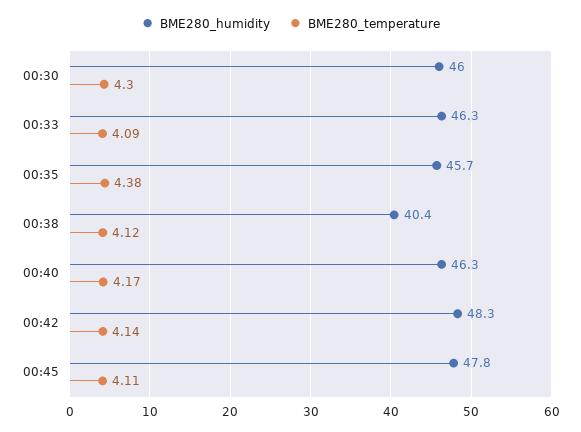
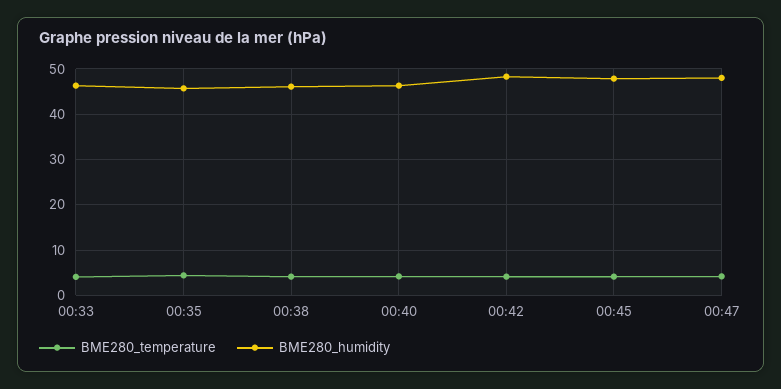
BME280_humidity, 00:30: 46 -> none
BME280_temperature, 00:30: 4.3 -> none
BME280_humidity, 00:38: 40.4 -> 46
BME280_temperature, 00:47: none -> 4
BME280_humidity, 00:47: none -> 48

